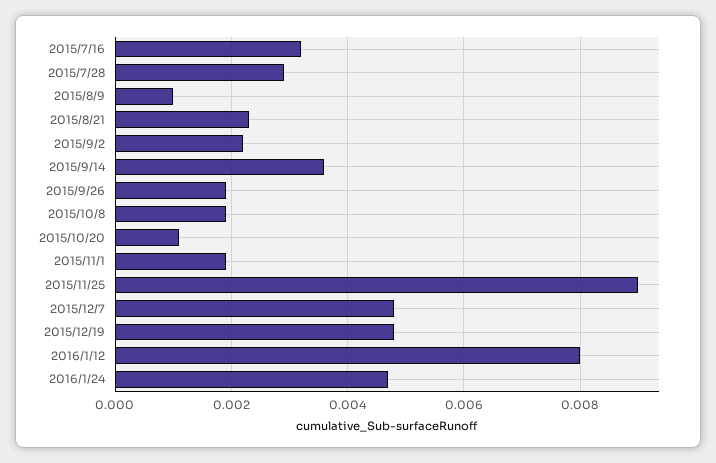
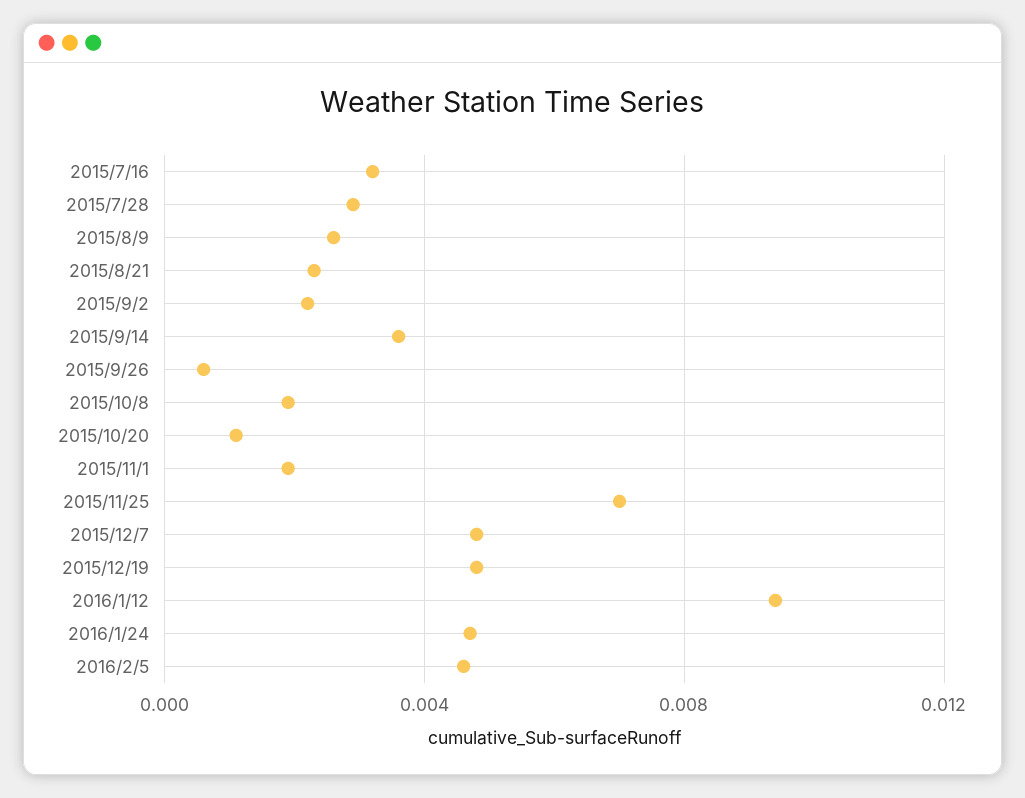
2015/8/9: 0.001 -> 0.0025
2015/9/26: 0.002 -> 0.0005
2015/11/25: 0.009 -> 0.007
2016/1/12: 0.008 -> 0.0095
2016/2/5: none -> 0.0045

